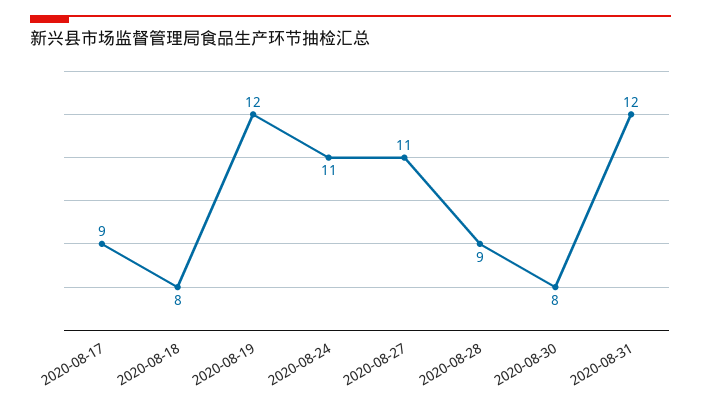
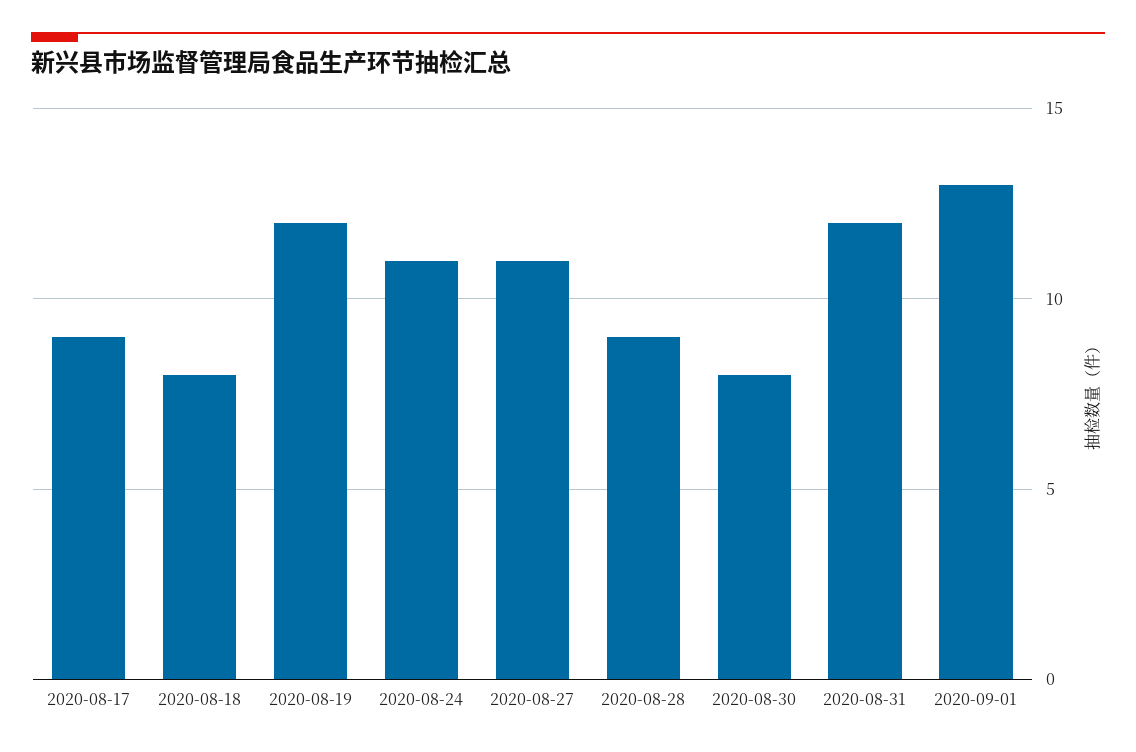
2020-09-01: none -> 13

